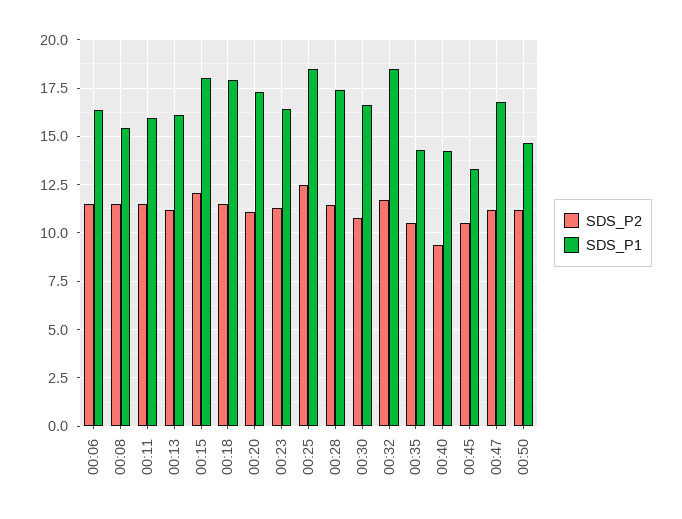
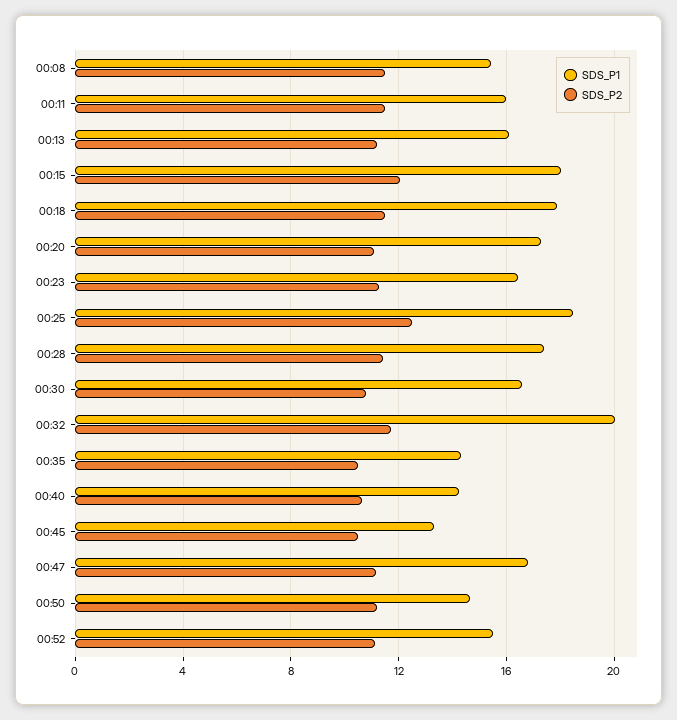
SDS_P2, 00:06: 11.5 -> none
SDS_P1, 00:06: 16.5 -> none
SDS_P1, 00:32: 18.5 -> 20
SDS_P2, 00:40: 9.5 -> 10.5
SDS_P1, 00:52: none -> 15.5
SDS_P2, 00:52: none -> 11

